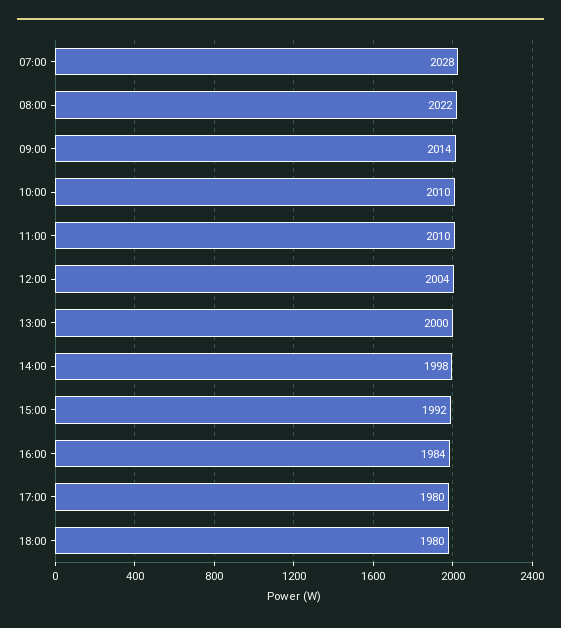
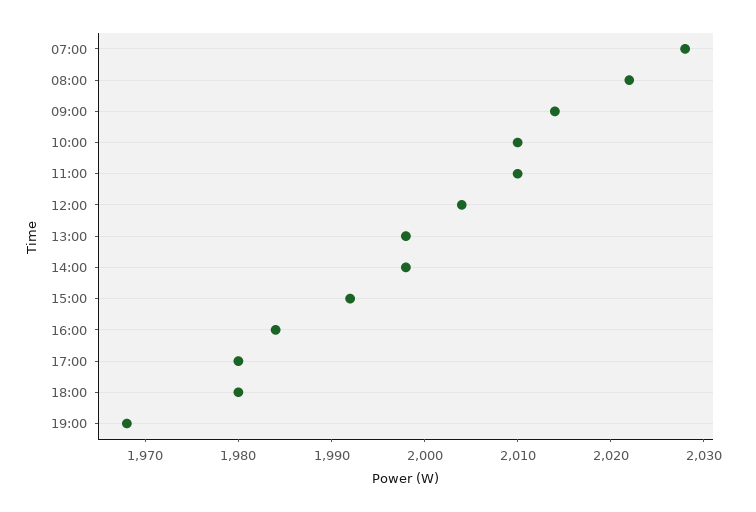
13:00: 2000 -> 1998
19:00: none -> 1968

